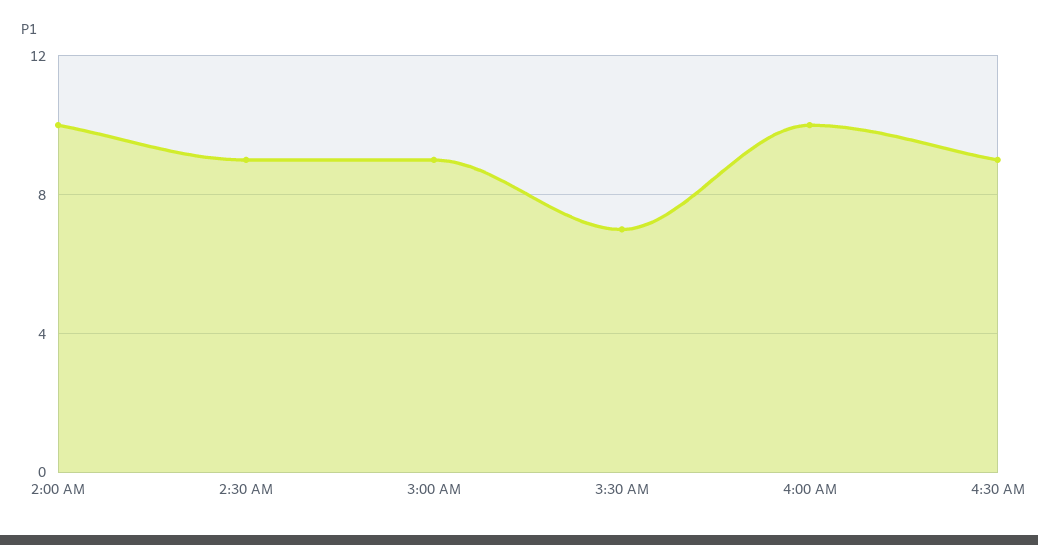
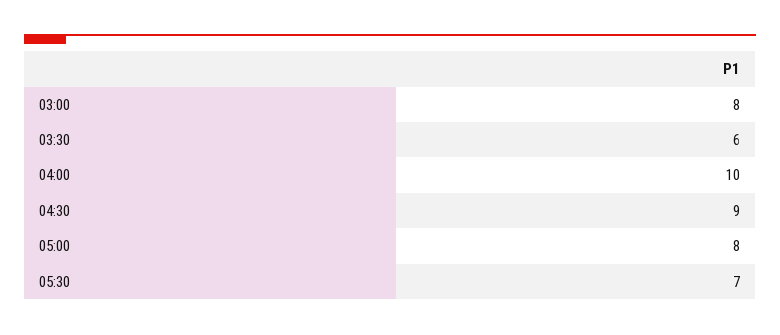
2:00 AM: 10 -> none
2:30 AM: 9 -> none
3:00 AM: 9 -> 8
3:30 AM: 7 -> 6
05:00: none -> 8
05:30: none -> 7

